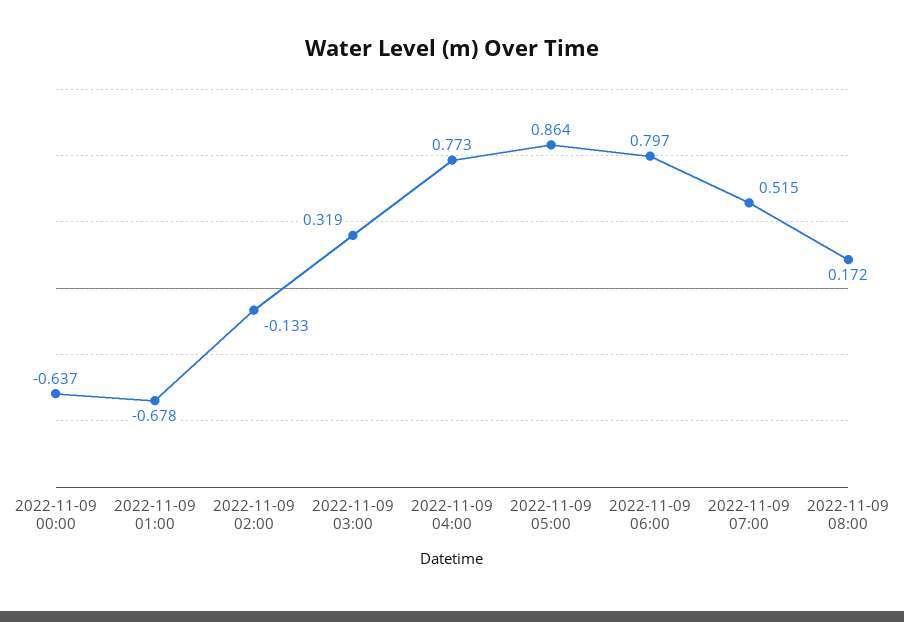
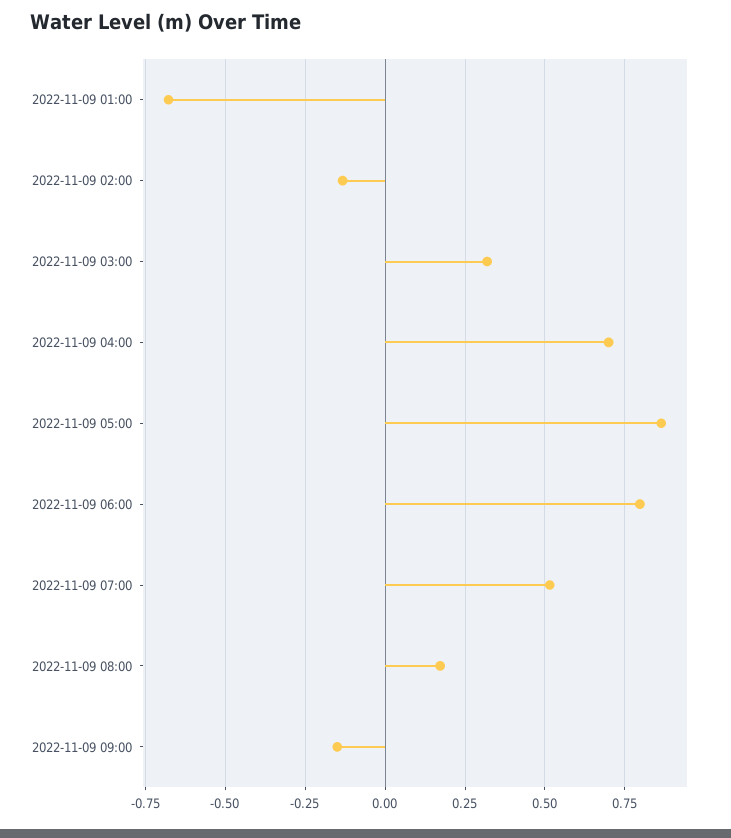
2022-11-09 00:00: -0.637 -> none
2022-11-09 04:00: 0.773 -> 0.7
2022-11-09 09:00: none -> -0.15

